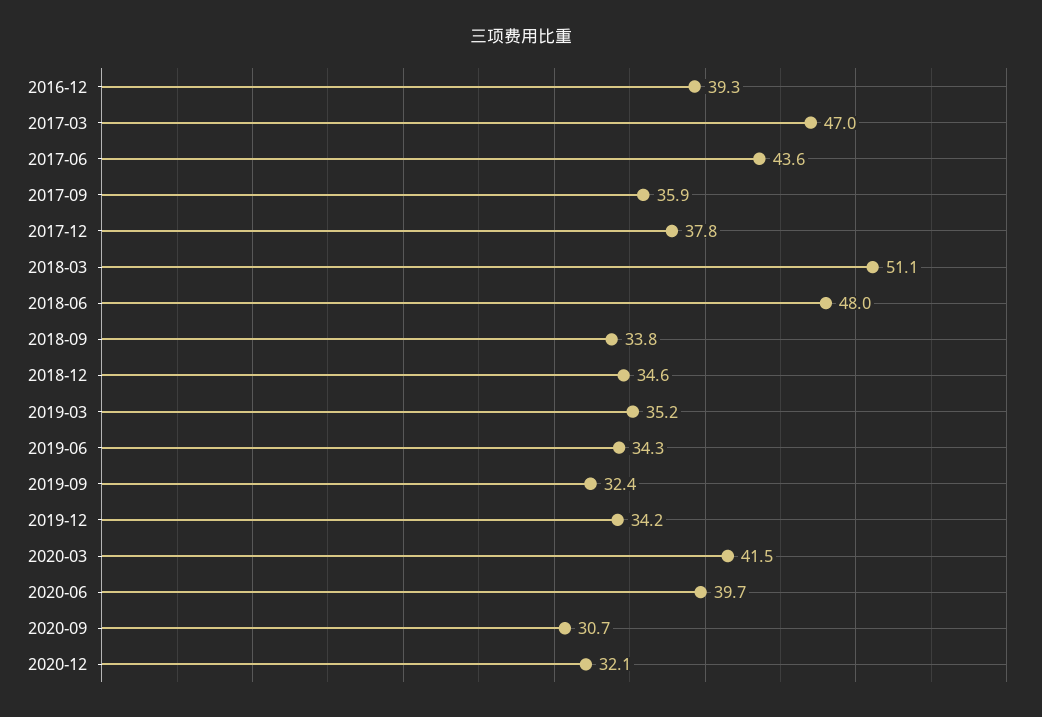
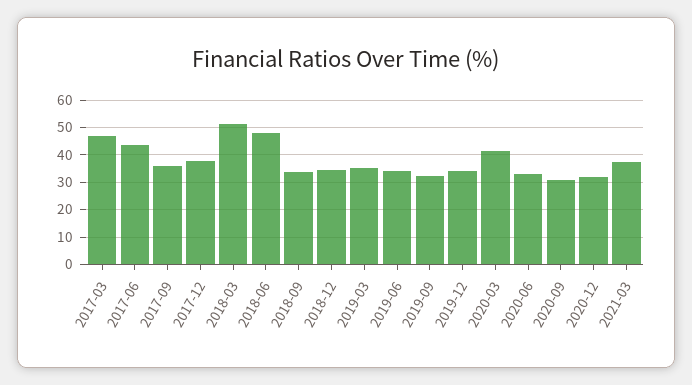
2016-12: 39.3 -> none
2020-06: 39.7 -> 32.5
2021-03: none -> 37.5

